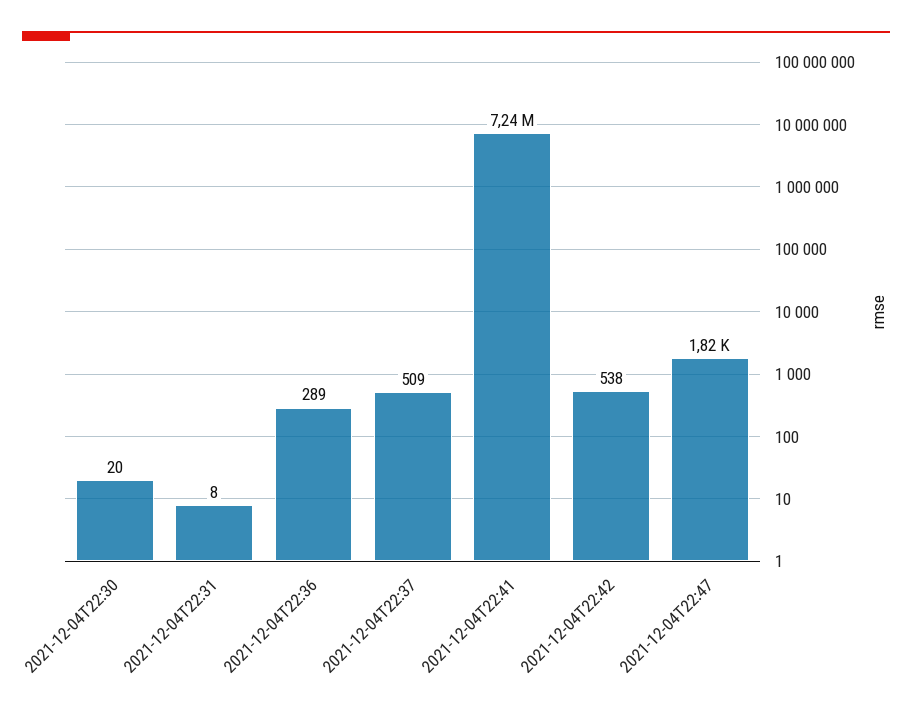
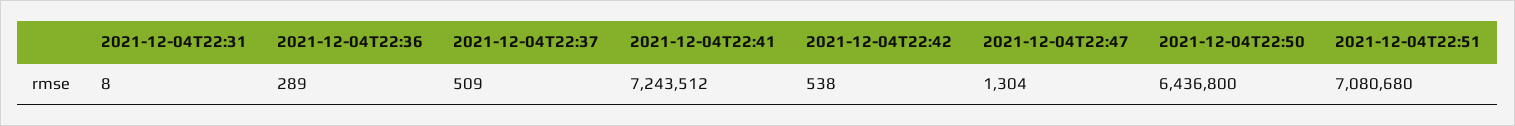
2021-12-04T22:30: 20 -> none
2021-12-04T22:47: 1820 -> 1304
2021-12-04T22:50: none -> 6436800
2021-12-04T22:51: none -> 7080680

